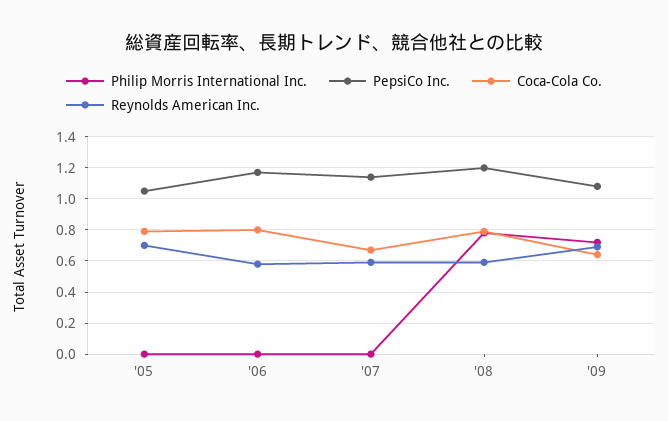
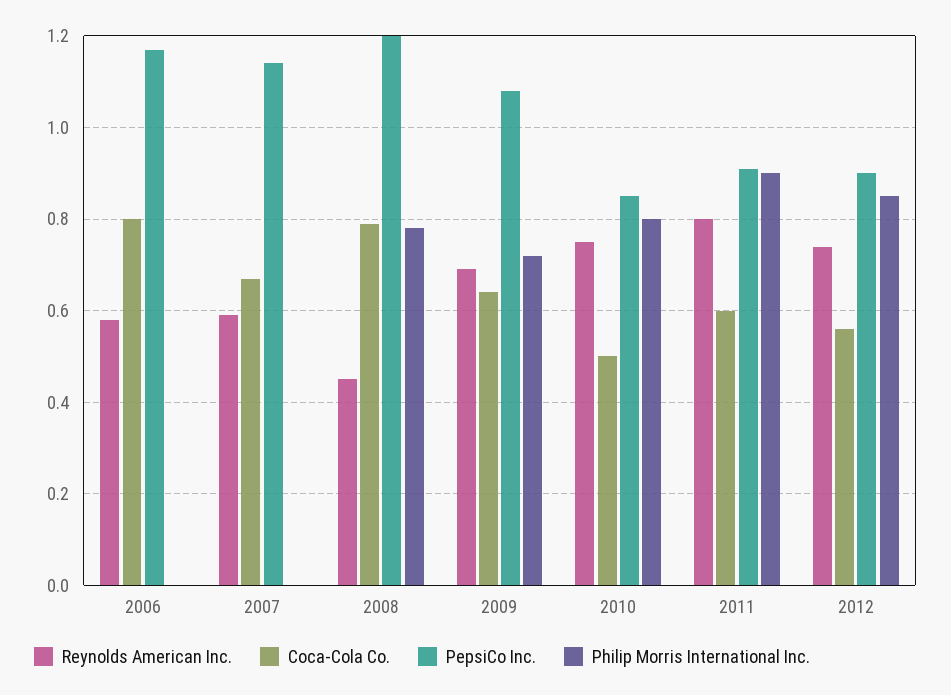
Philip Morris International Inc., '05: 0 -> none
PepsiCo Inc., '05: 1.05 -> none
Coca-Cola Co., '05: 0.8 -> none
Reynolds American Inc., '05: 0.7 -> none
Reynolds American Inc., '08: 0.6 -> 0.45
Reynolds American Inc., 2010: none -> 0.75
Coca-Cola Co., 2010: none -> 0.5
PepsiCo Inc., 2010: none -> 0.85
Philip Morris International Inc., 2010: none -> 0.8
Reynolds American Inc., 2011: none -> 0.8
Coca-Cola Co., 2011: none -> 0.6
PepsiCo Inc., 2011: none -> 0.9
Philip Morris International Inc., 2011: none -> 0.9
Reynolds American Inc., 2012: none -> 0.75
Coca-Cola Co., 2012: none -> 0.55
PepsiCo Inc., 2012: none -> 0.9
Philip Morris International Inc., 2012: none -> 0.85

